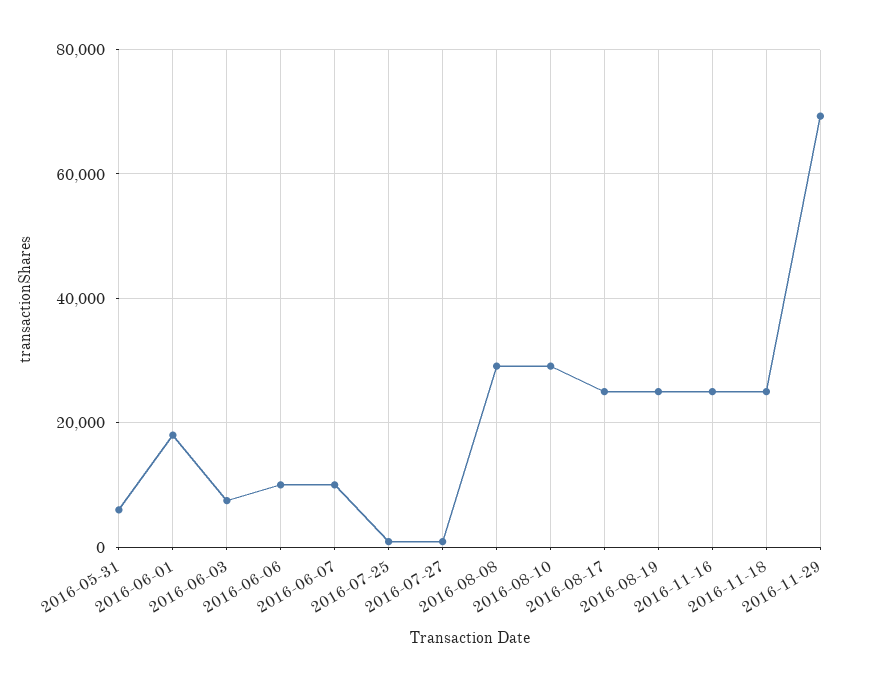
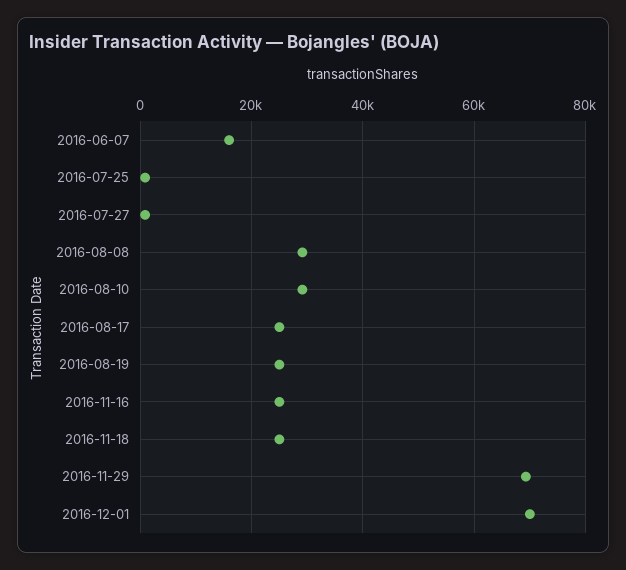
2016-05-31: 6000 -> none
2016-06-01: 18000 -> none
2016-06-03: 8000 -> none
2016-06-06: 10000 -> none
2016-06-07: 10000 -> 16000
2016-12-01: none -> 70000

